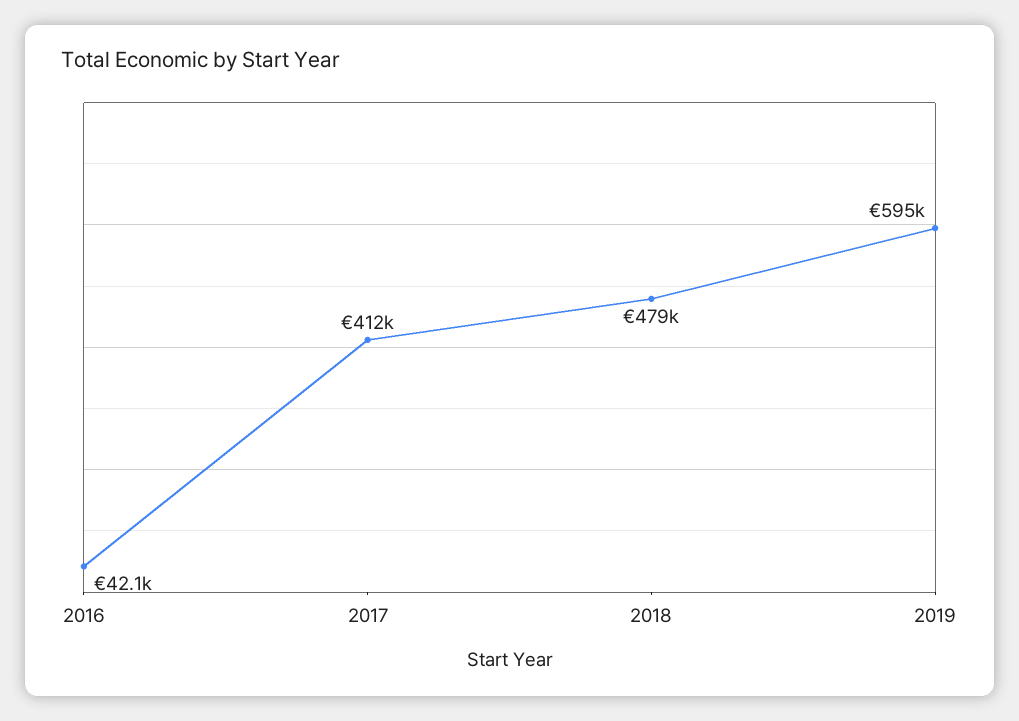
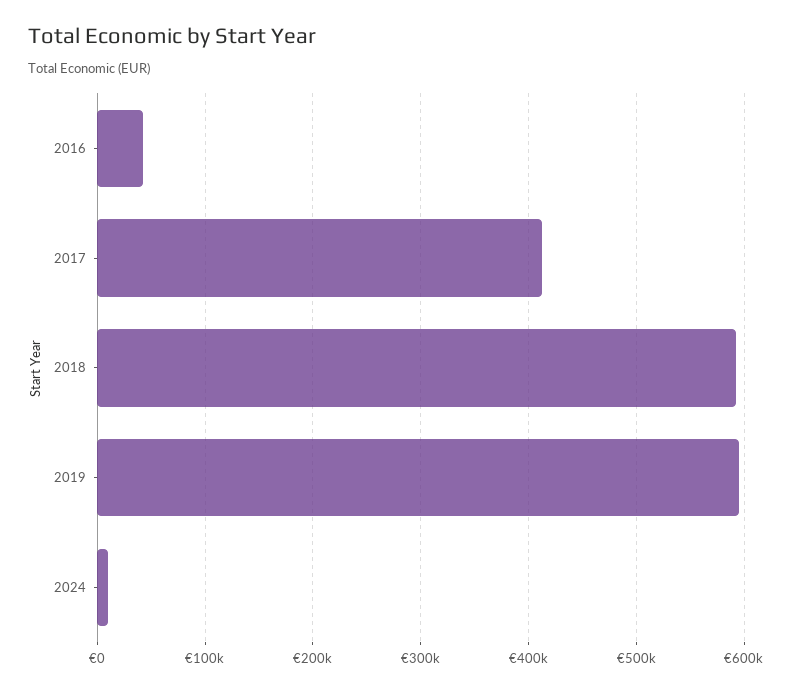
2018: 479000 -> 590000
2024: none -> 10000

